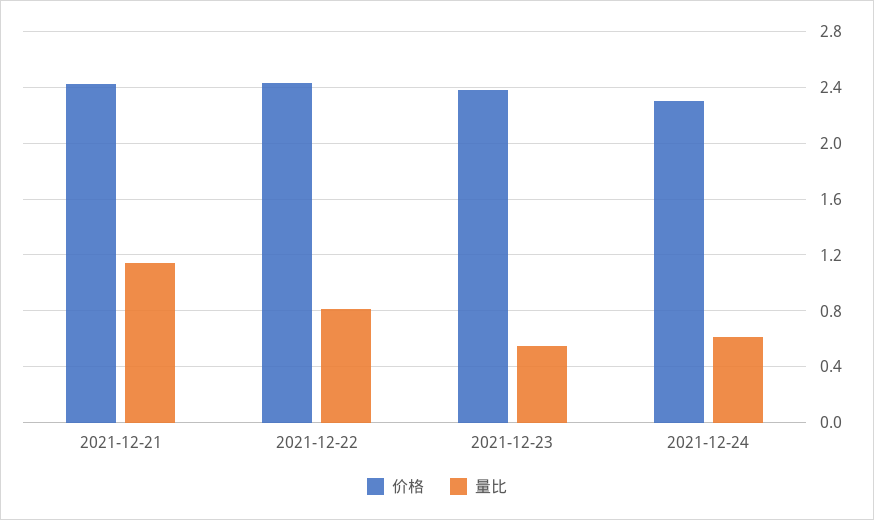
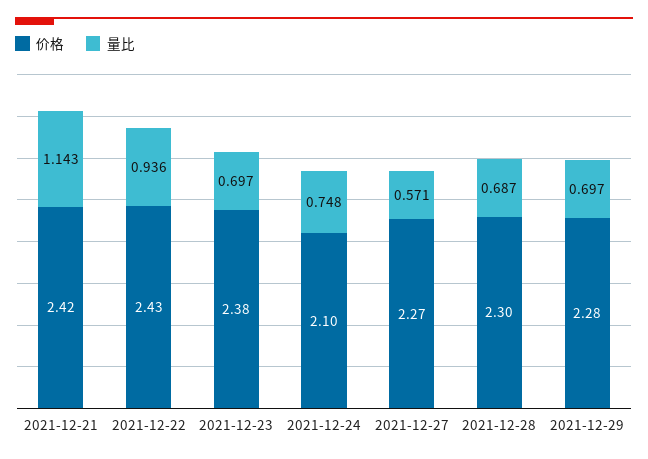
量比, 2021-12-22: 0.8 -> 0.936
量比, 2021-12-23: 0.55 -> 0.697
价格, 2021-12-24: 2.3 -> 2.1
量比, 2021-12-24: 0.6 -> 0.748
价格, 2021-12-27: none -> 2.27
量比, 2021-12-27: none -> 0.571
价格, 2021-12-28: none -> 2.3
量比, 2021-12-28: none -> 0.687
价格, 2021-12-29: none -> 2.28
量比, 2021-12-29: none -> 0.697

